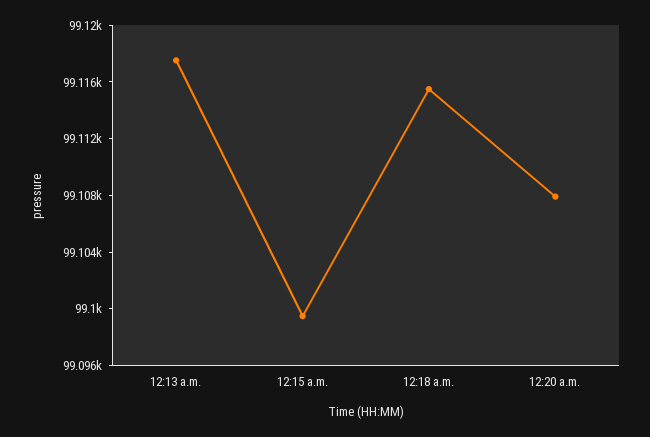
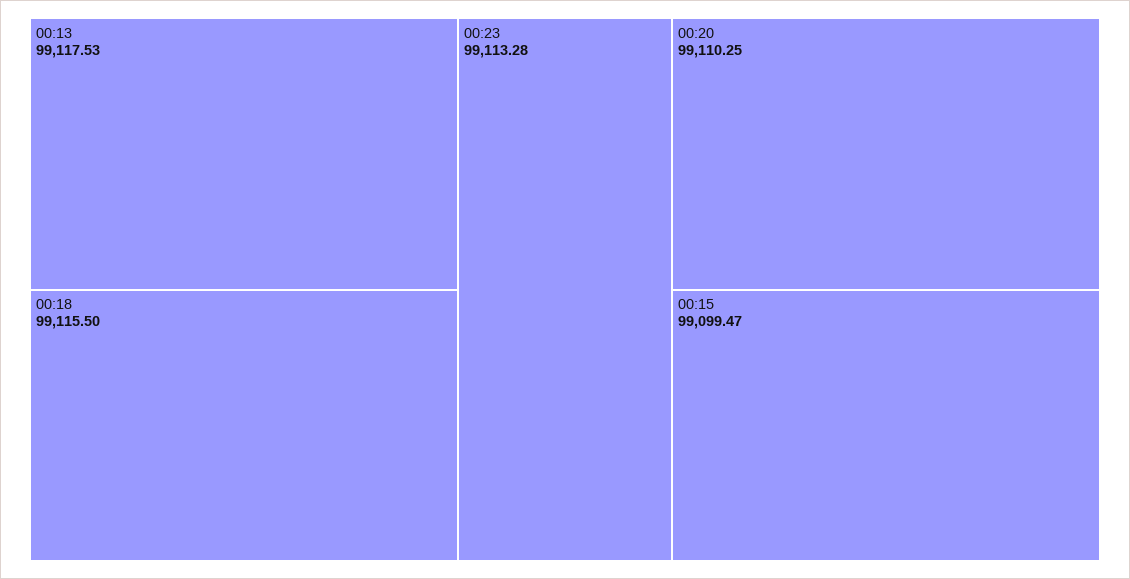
12:20 a.m.: 99108 -> 99110.25
00:23: none -> 99113.28

